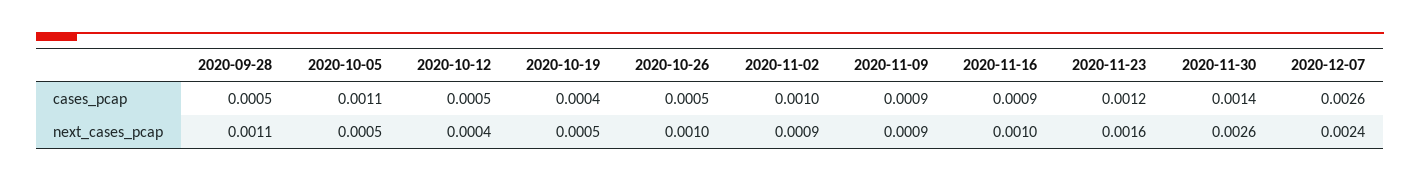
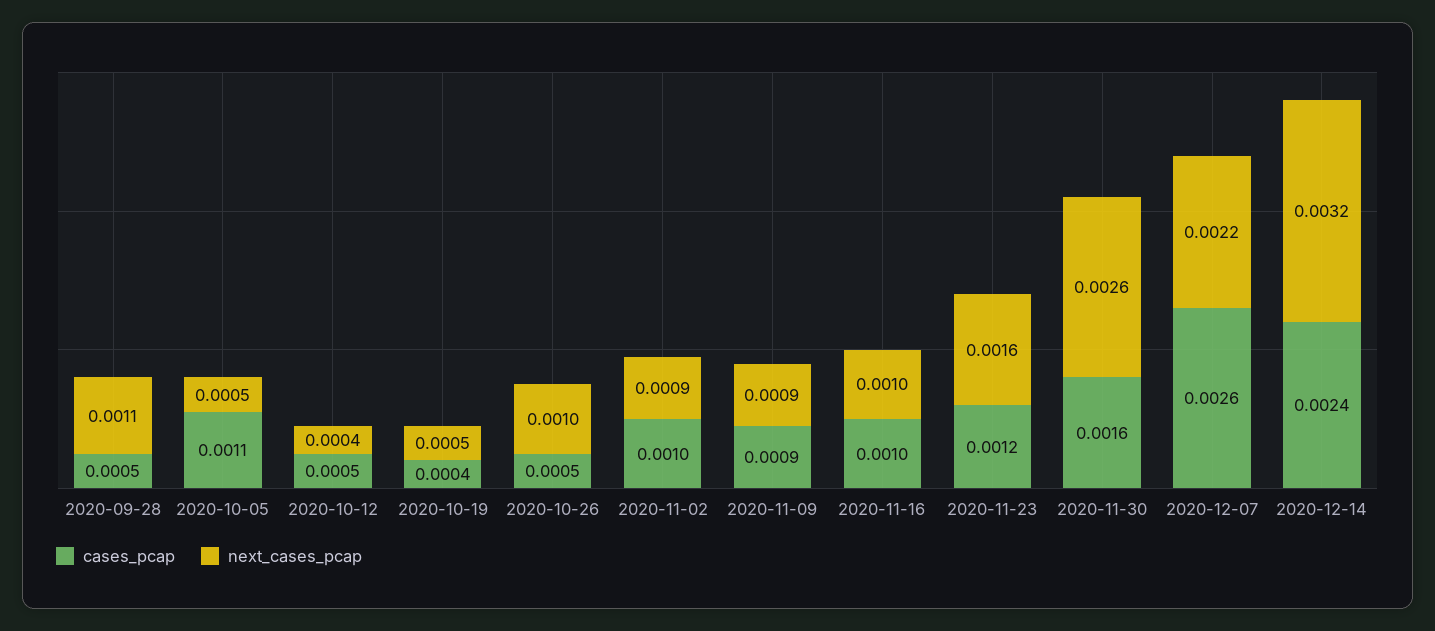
cases_pcap, 2020-11-16: 0.0009 -> 0.001
cases_pcap, 2020-11-30: 0.0014 -> 0.0016
next_cases_pcap, 2020-12-07: 0.0024 -> 0.0022
cases_pcap, 2020-12-14: none -> 0.0024
next_cases_pcap, 2020-12-14: none -> 0.0032

